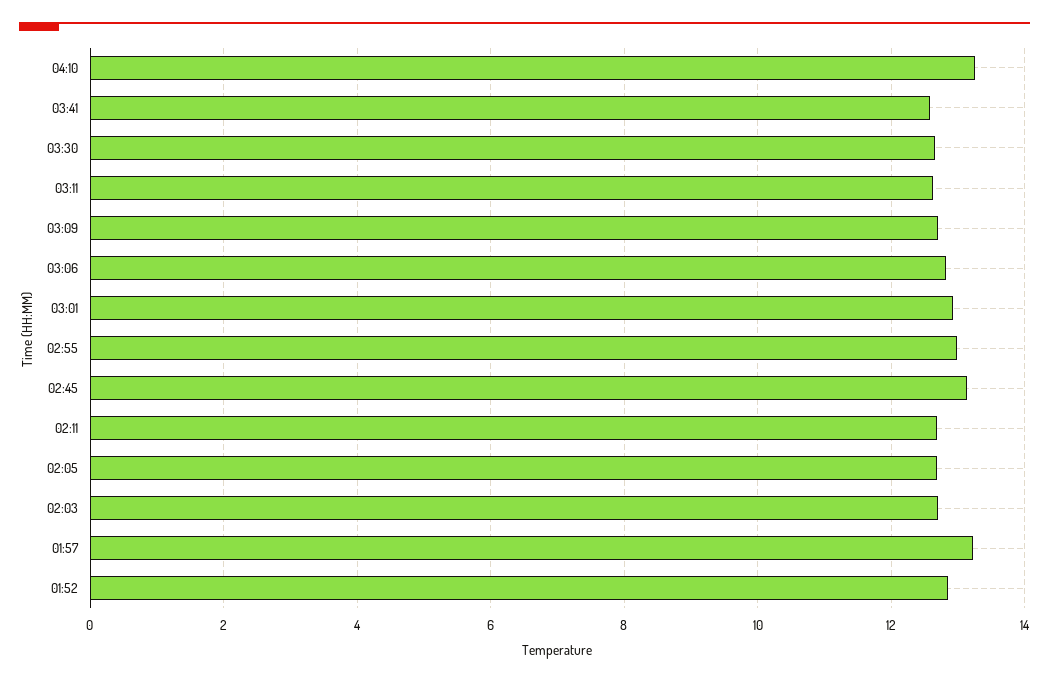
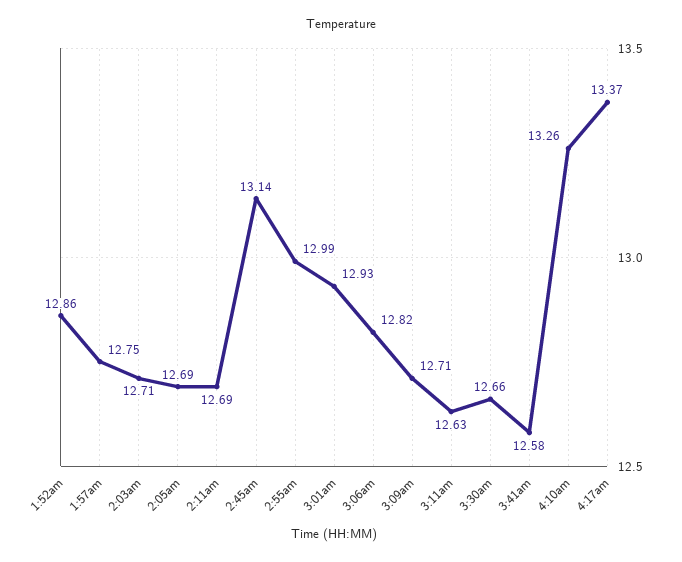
01:57: 13.2 -> 12.75
4:17am: none -> 13.37

